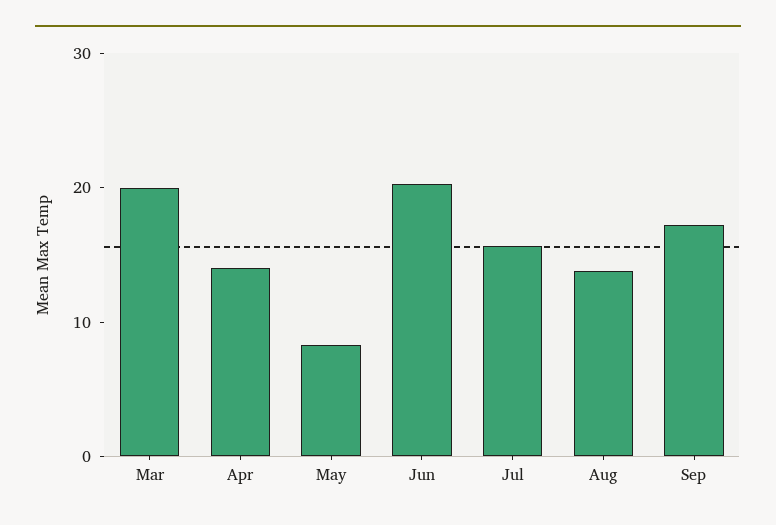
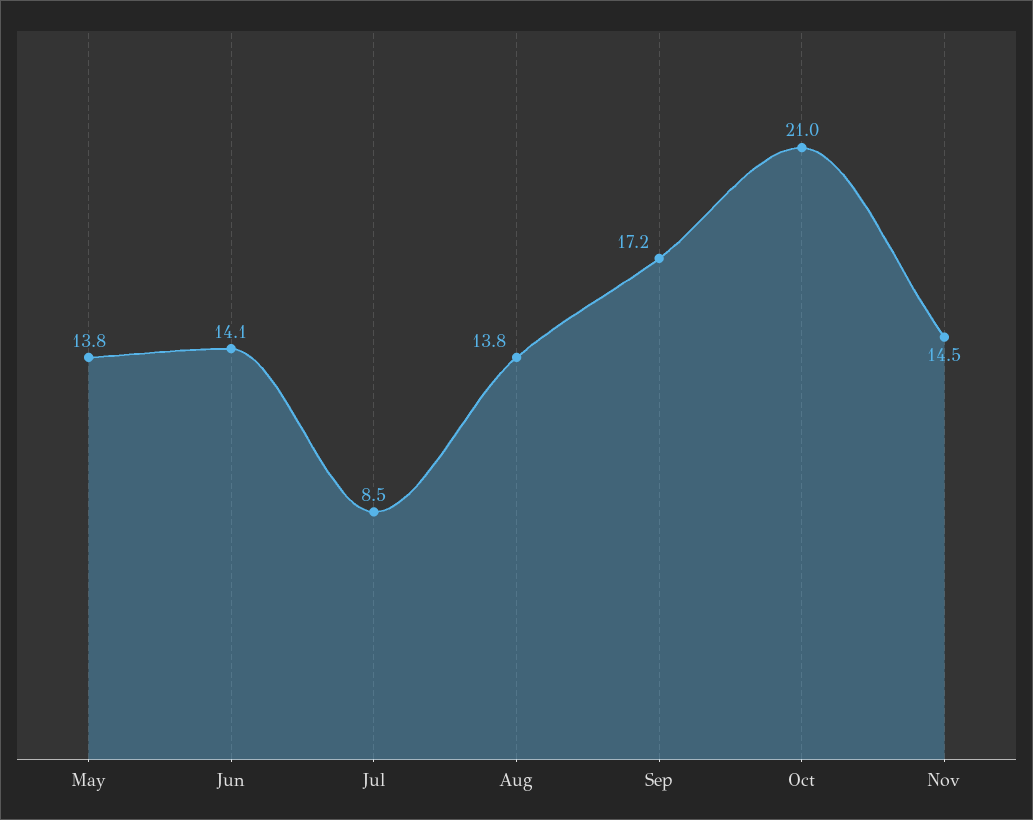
Mar: 20 -> none
Apr: 14 -> none
May: 8 -> 13.8
Jun: 20 -> 14.1
Jul: 16 -> 8.5
Oct: none -> 21
Nov: none -> 14.5

